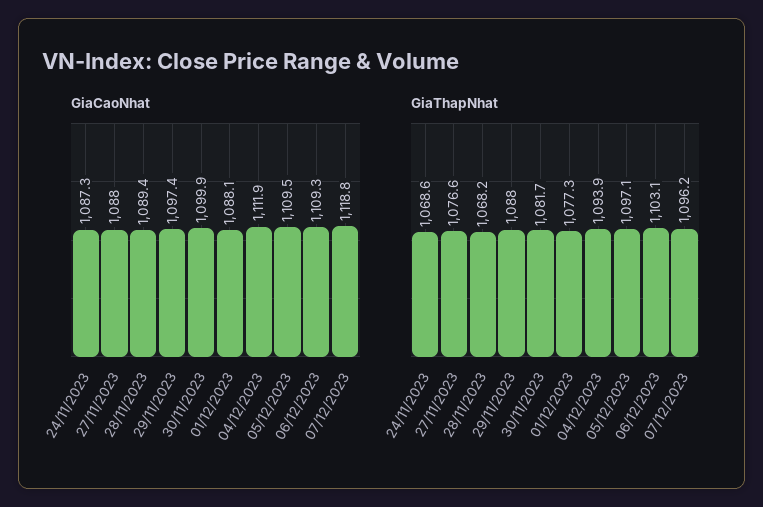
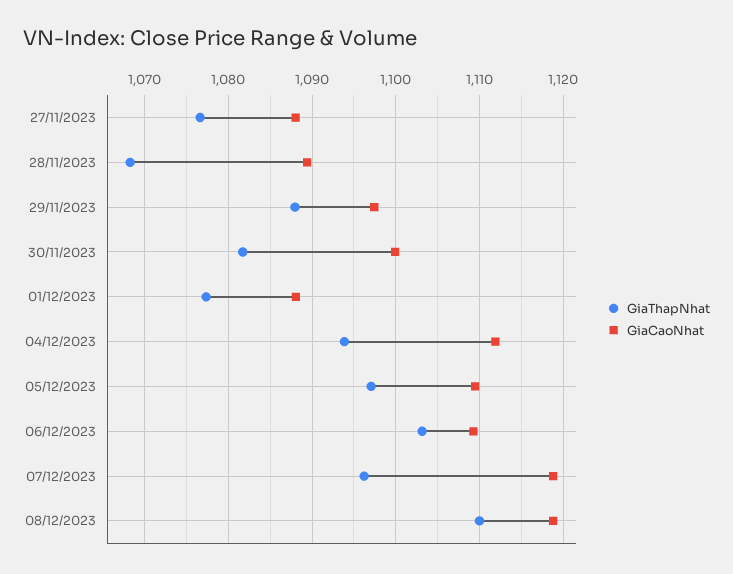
GiaCaoNhat, 24/11/2023: 1087.3 -> none
GiaThapNhat, 24/11/2023: 1068.6 -> none
GiaThapNhat, 08/12/2023: none -> 1110
GiaCaoNhat, 08/12/2023: none -> 1119

